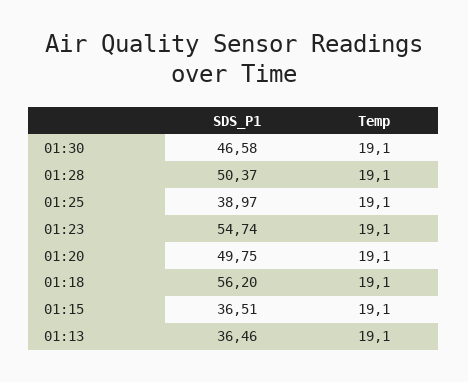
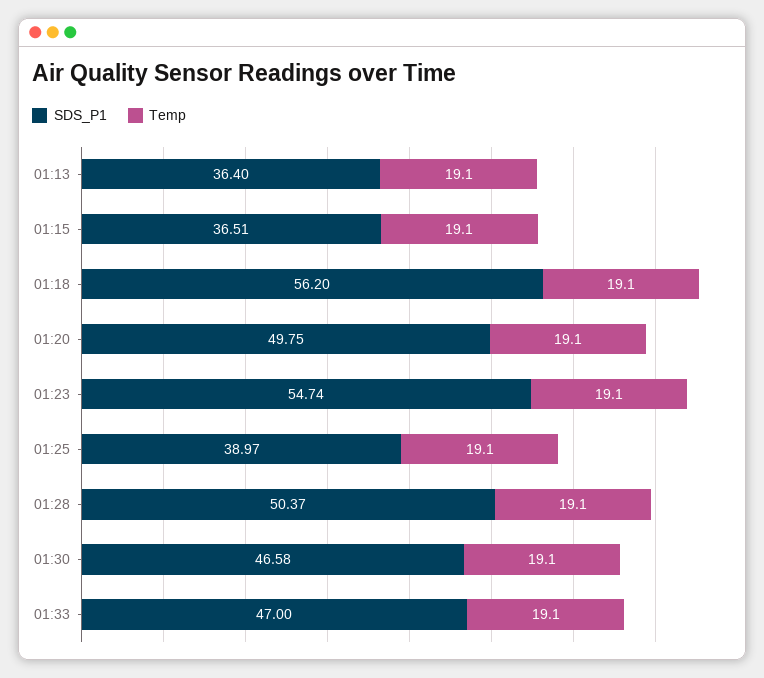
SDS_P1, 01:13: 36.46 -> 36.4
SDS_P1, 01:33: none -> 47
Temp, 01:33: none -> 19.1

